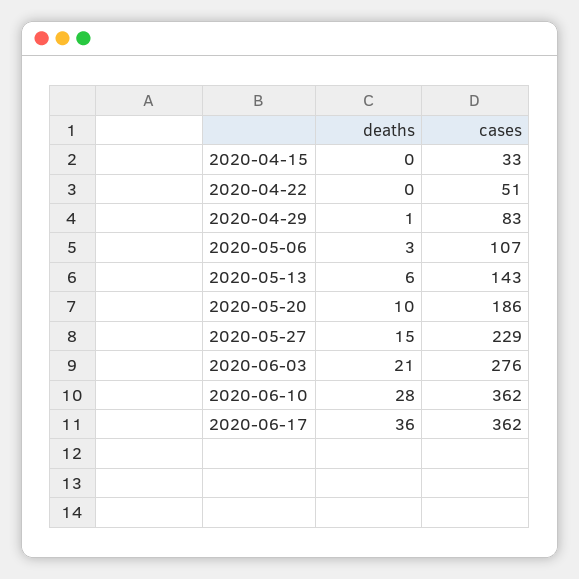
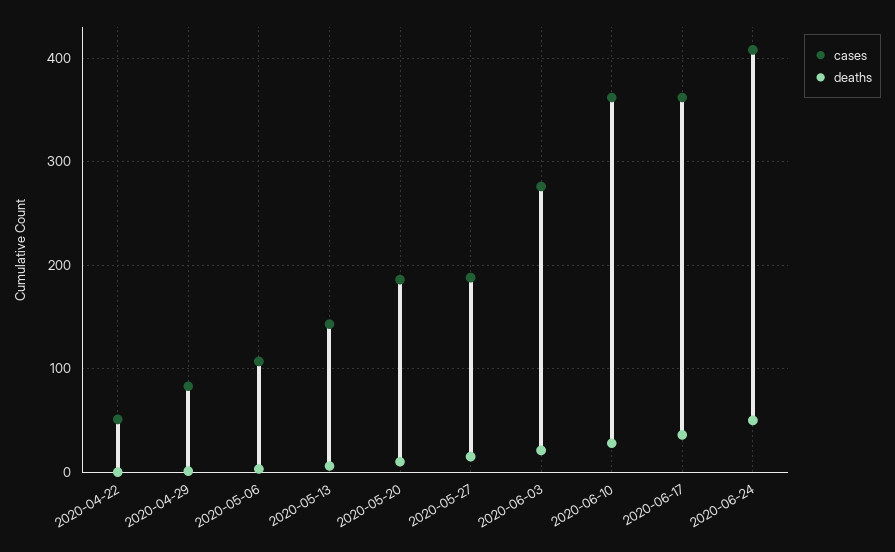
deaths, 2020-04-15: 0 -> none
cases, 2020-04-15: 33 -> none
cases, 2020-05-27: 229 -> 190
cases, 2020-06-24: none -> 410
deaths, 2020-06-24: none -> 50

